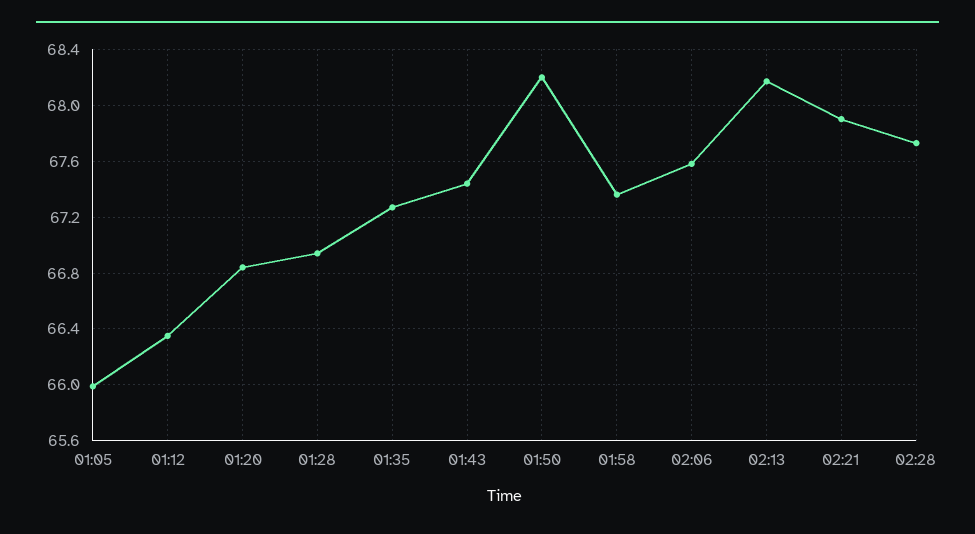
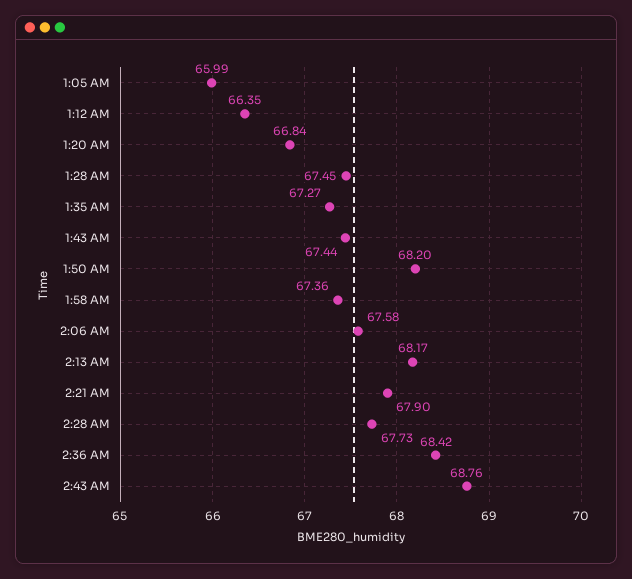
01:28: 66.95 -> 67.45
2:36 AM: none -> 68.42
2:43 AM: none -> 68.76

